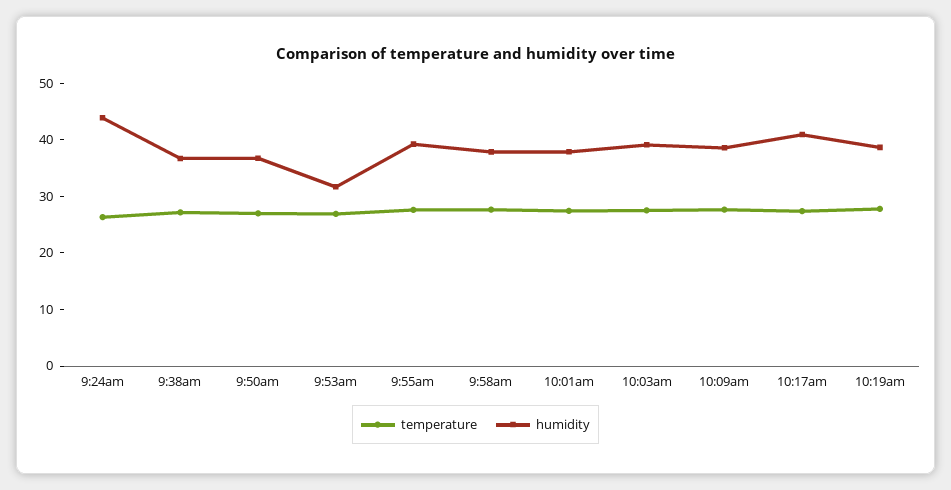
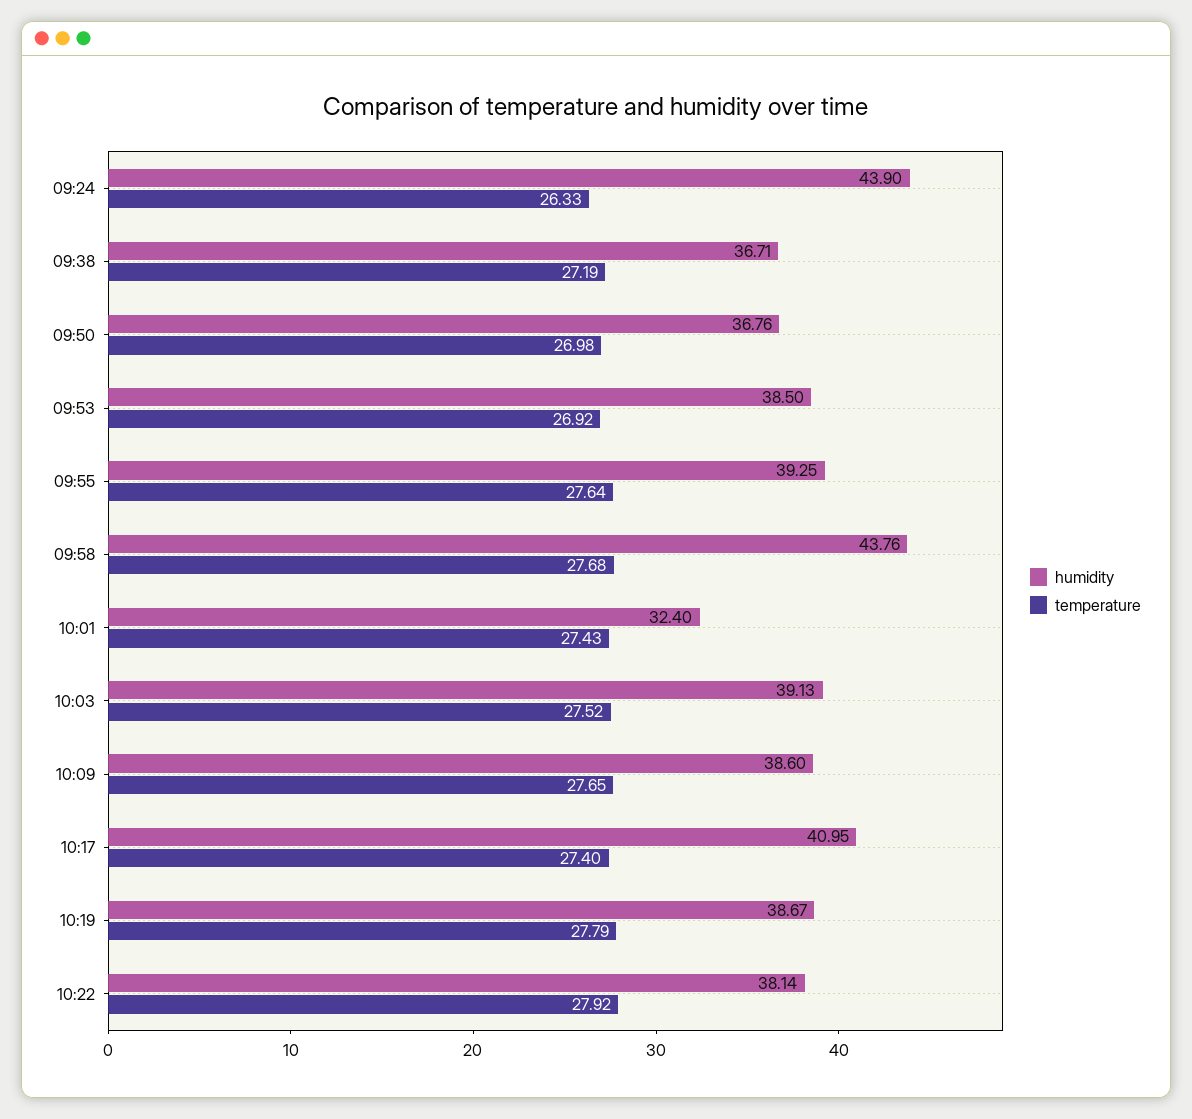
humidity, 9:53am: 32 -> 38.5
humidity, 9:58am: 38 -> 43.76
humidity, 10:01am: 38 -> 32.4
humidity, 10:22: none -> 38.14
temperature, 10:22: none -> 27.92

